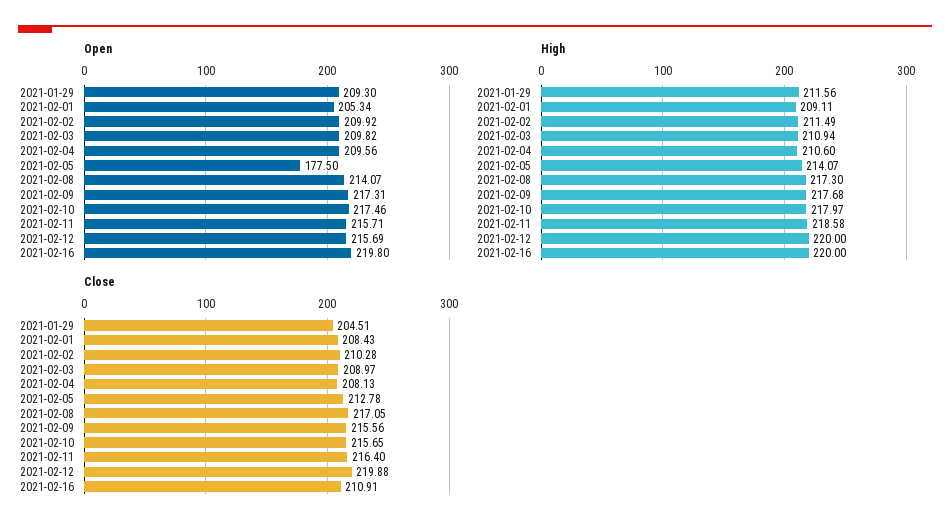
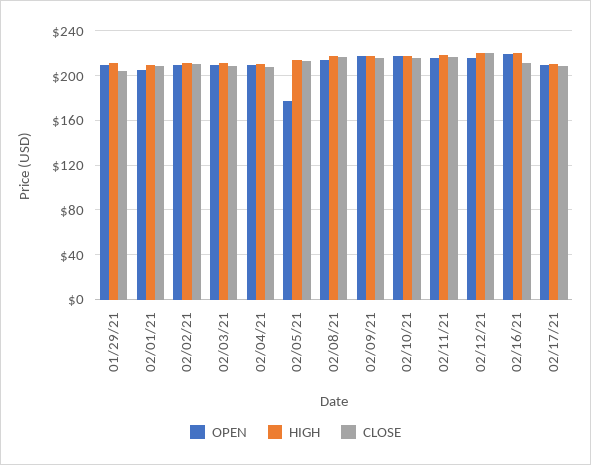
Open, 02/17/21: none -> 210
High, 02/17/21: none -> 210
Close, 02/17/21: none -> 210

